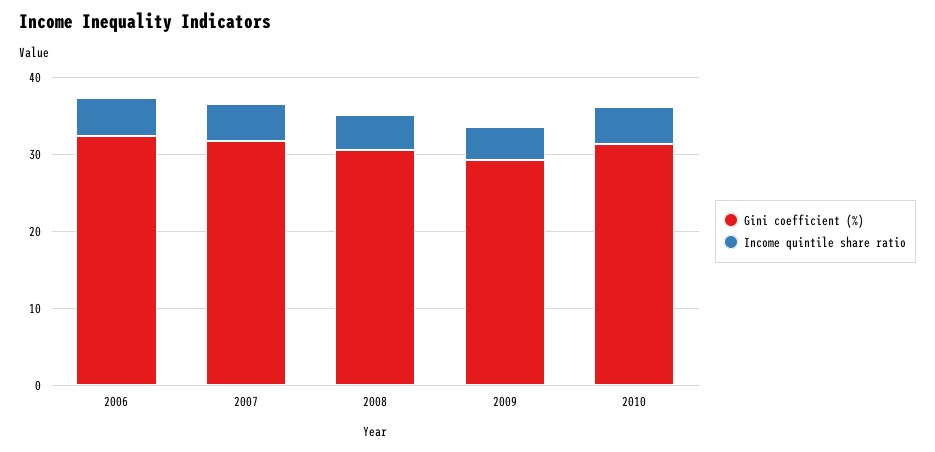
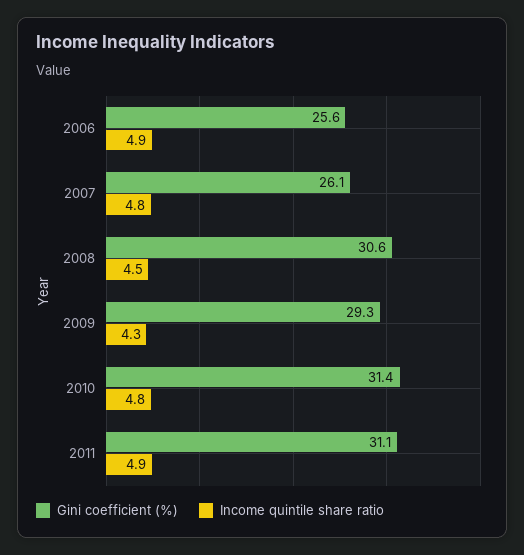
Gini coefficient (%), 2006: 32 -> 25.6
Gini coefficient (%), 2007: 32 -> 26.1
Gini coefficient (%), 2011: none -> 31.1
Income quintile share ratio, 2011: none -> 4.9

